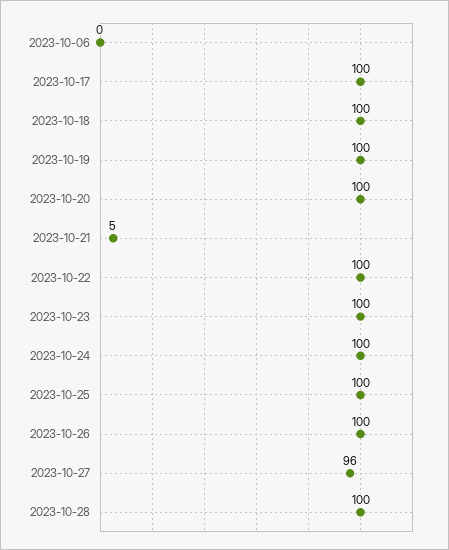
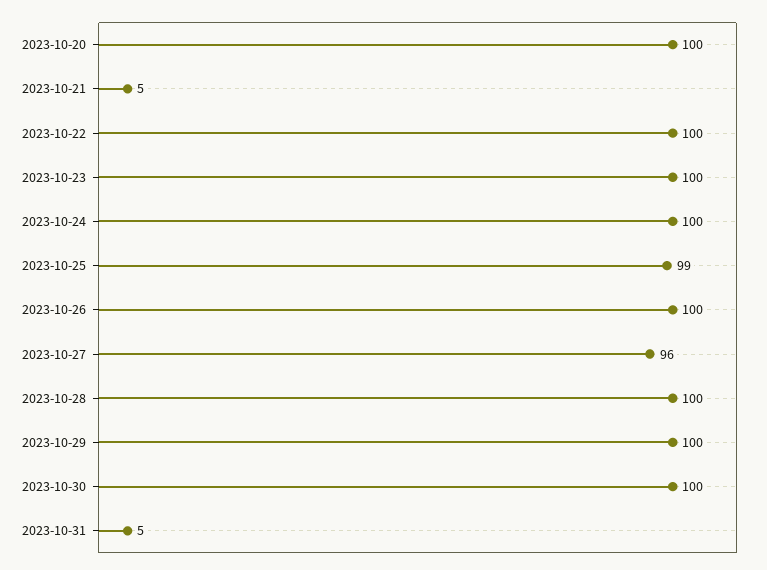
2023-10-06: 0 -> none
2023-10-17: 100 -> none
2023-10-18: 100 -> none
2023-10-19: 100 -> none
2023-10-25: 100 -> 99
2023-10-29: none -> 100
2023-10-30: none -> 100
2023-10-31: none -> 5

